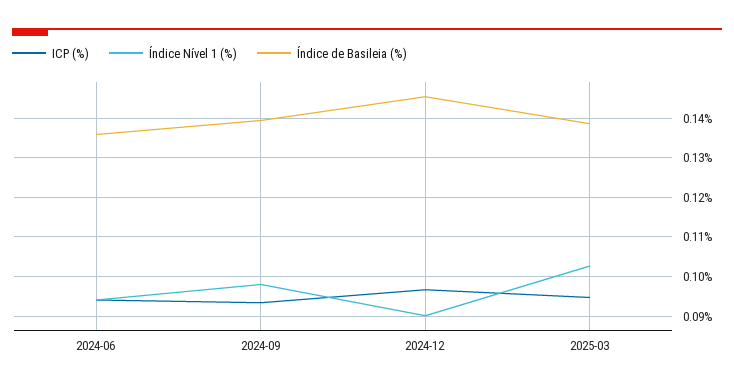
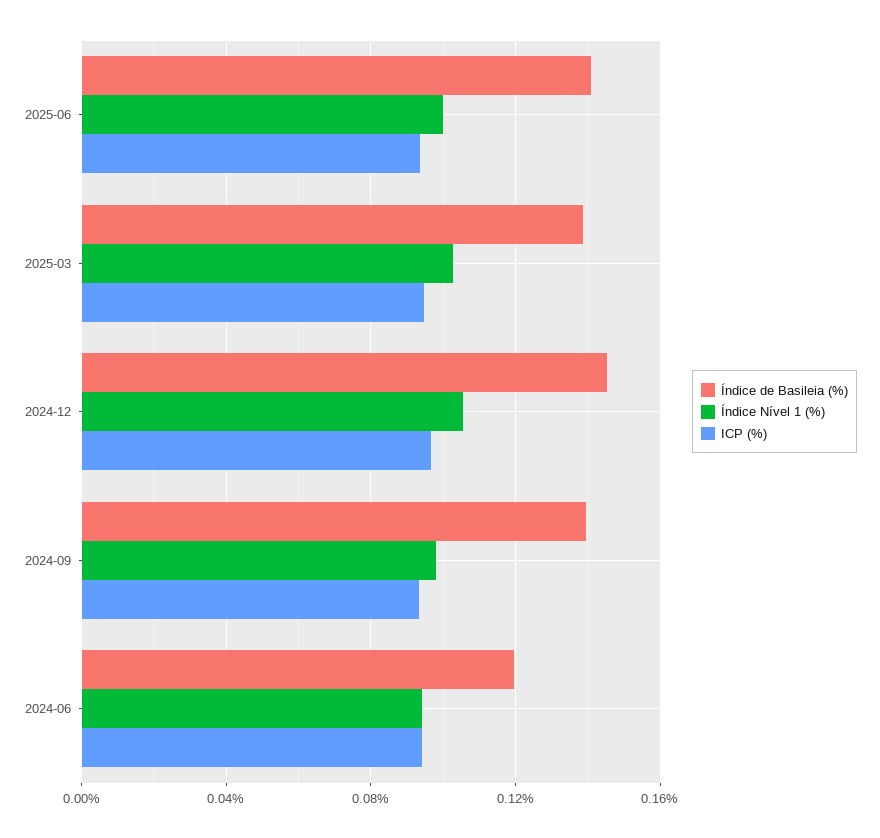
Índice de Basileia (%), 2024-06: 0.136 -> 0.12
Índice Nível 1 (%), 2024-12: 0.09 -> 0.105
Índice de Basileia (%), 2025-06: none -> 0.14
Índice Nível 1 (%), 2025-06: none -> 0.1
ICP (%), 2025-06: none -> 0.095

